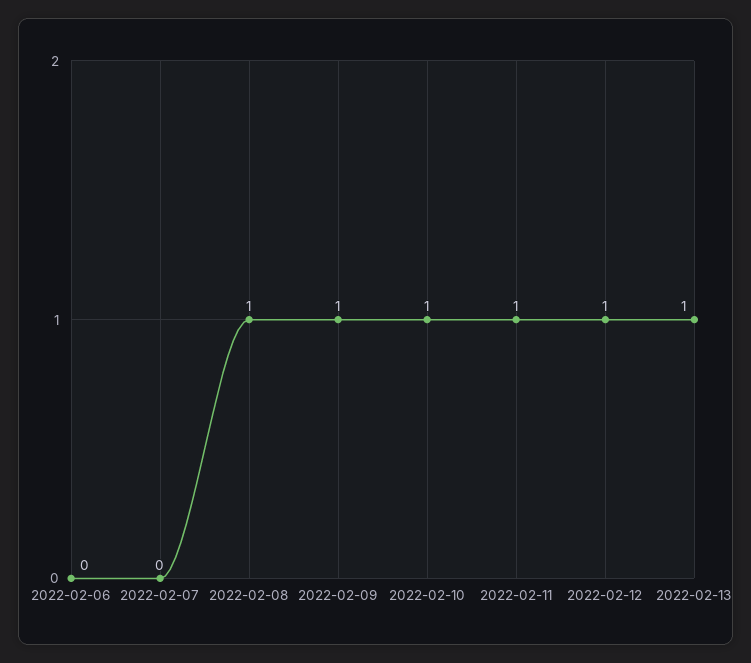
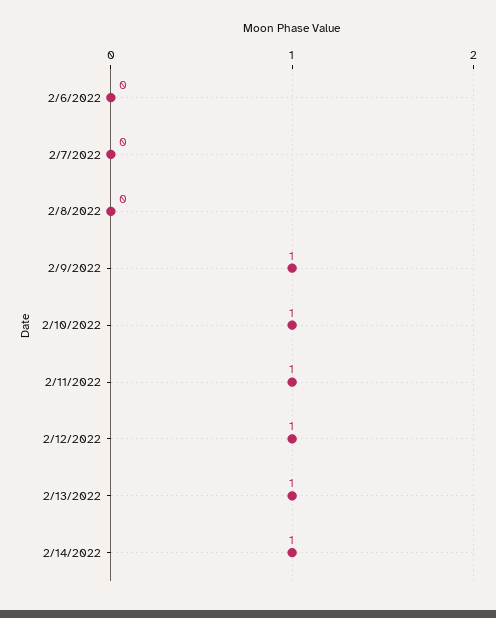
2022-02-08: 1 -> 0
2/14/2022: none -> 1

